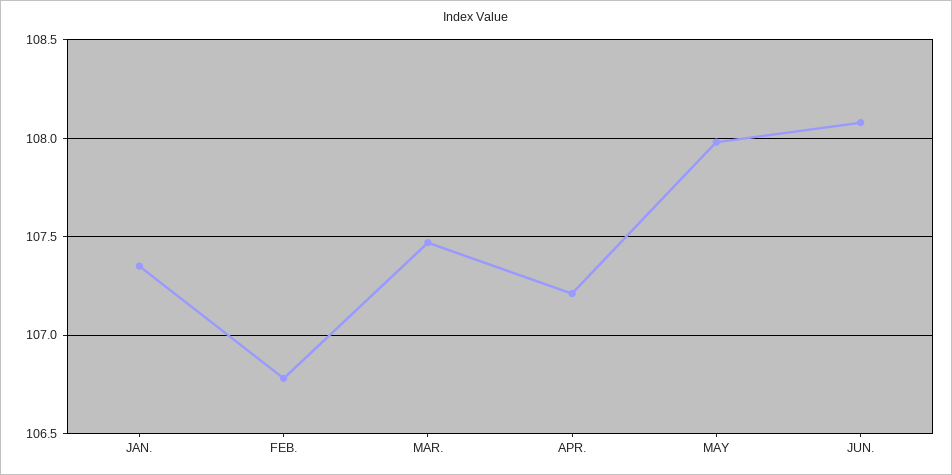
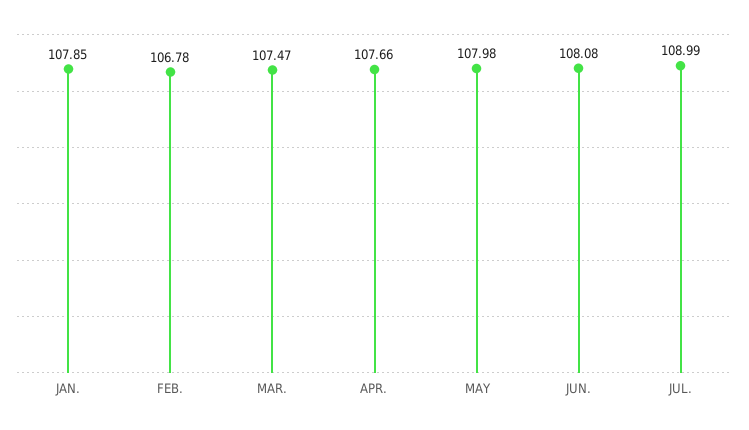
JAN.: 107.35 -> 107.85
APR.: 107.2 -> 107.66
JUL.: none -> 108.99

